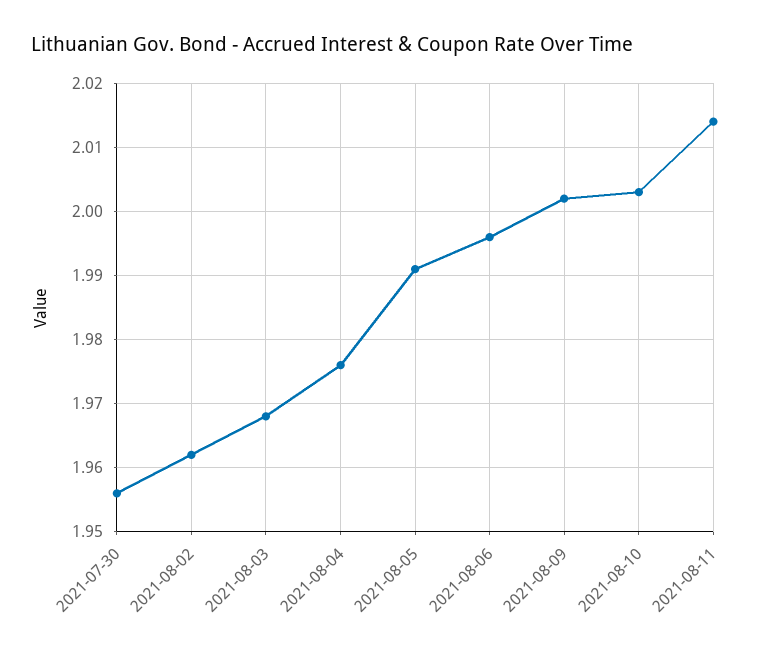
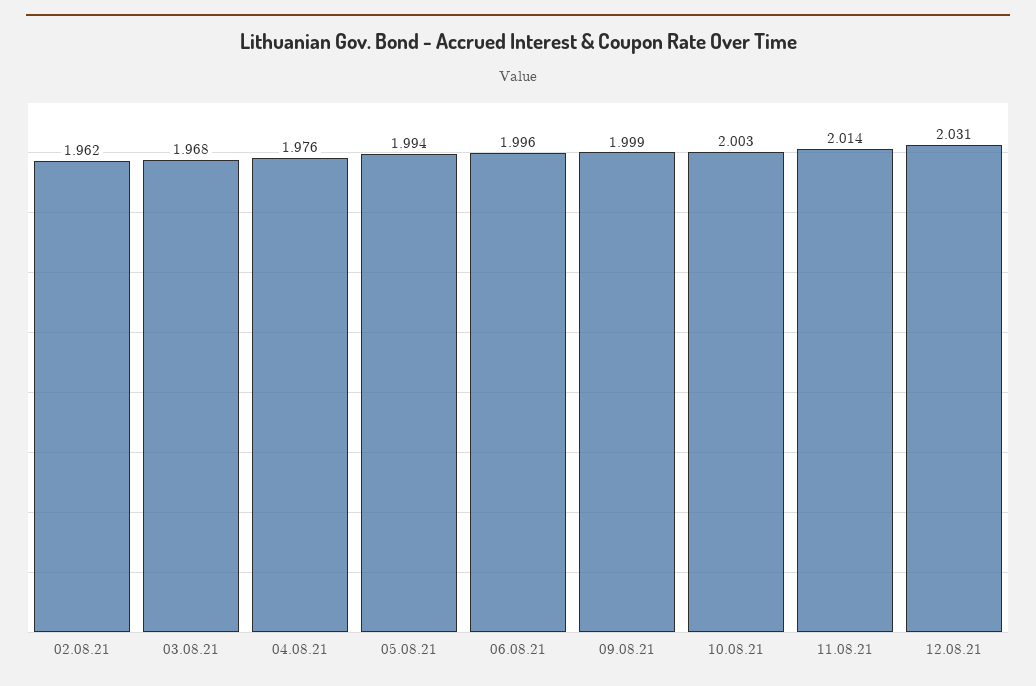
2021-07-30: 1.956 -> none
2021-08-05: 1.991 -> 1.994
2021-08-09: 2.002 -> 1.999
12.08.21: none -> 2.031

